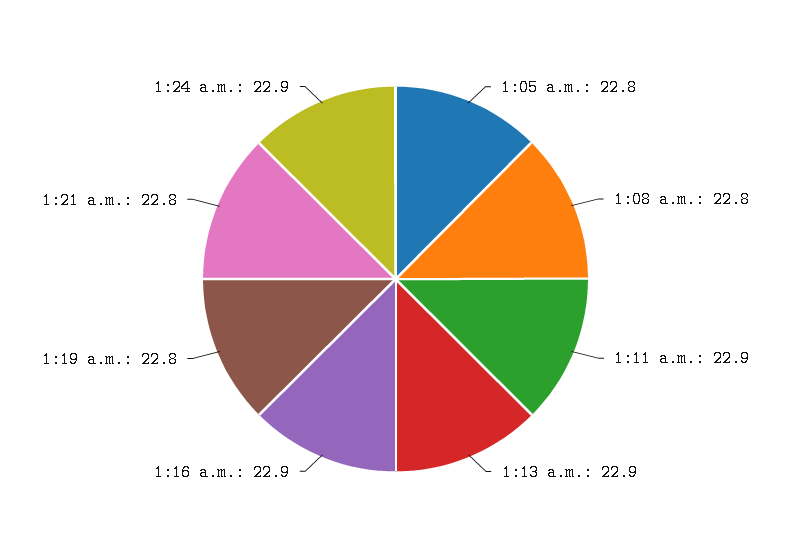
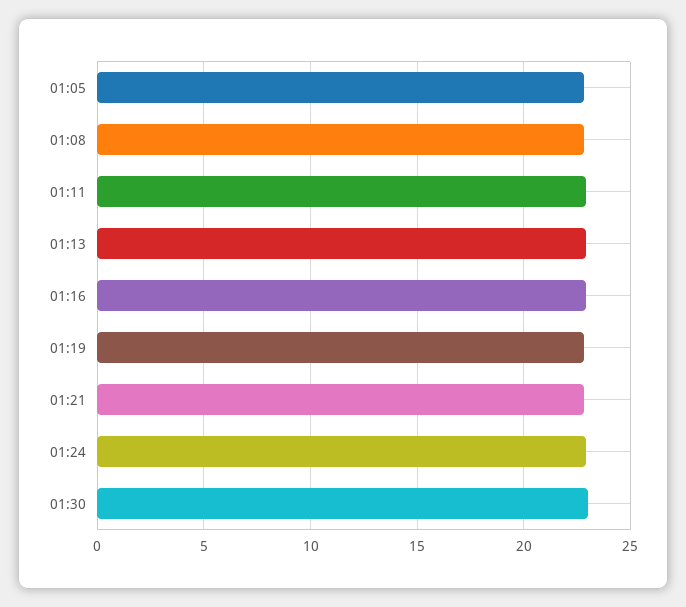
01:30: none -> 23

